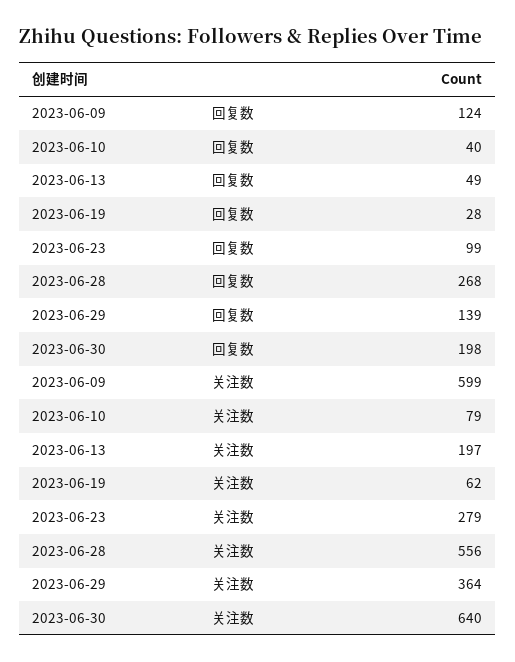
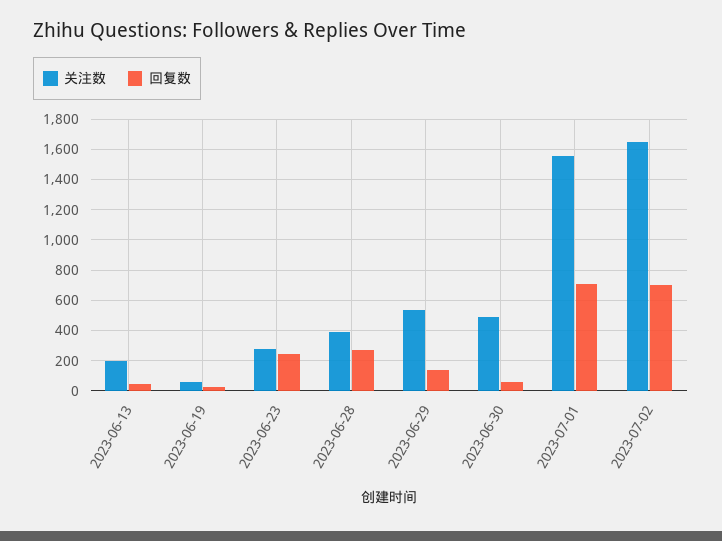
回复数, 2023-06-09: 124 -> none
回复数, 2023-06-10: 40 -> none
回复数, 2023-06-23: 99 -> 250
回复数, 2023-06-30: 198 -> 50
关注数, 2023-06-09: 599 -> none
关注数, 2023-06-10: 79 -> none
关注数, 2023-06-28: 556 -> 400
关注数, 2023-06-29: 364 -> 550
关注数, 2023-06-30: 640 -> 500
关注数, 2023-07-01: none -> 1550
回复数, 2023-07-01: none -> 700
关注数, 2023-07-02: none -> 1650
回复数, 2023-07-02: none -> 700

